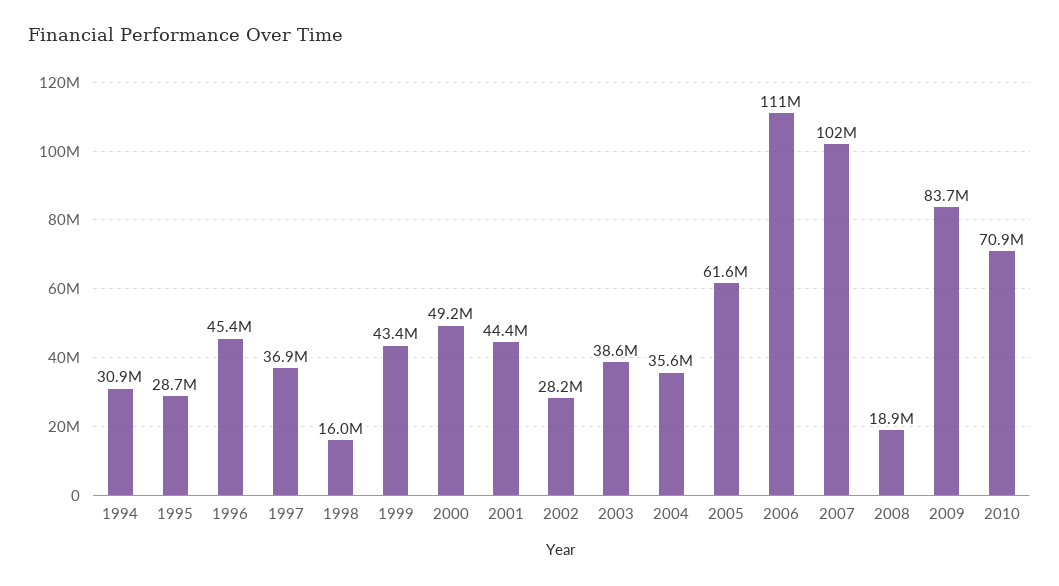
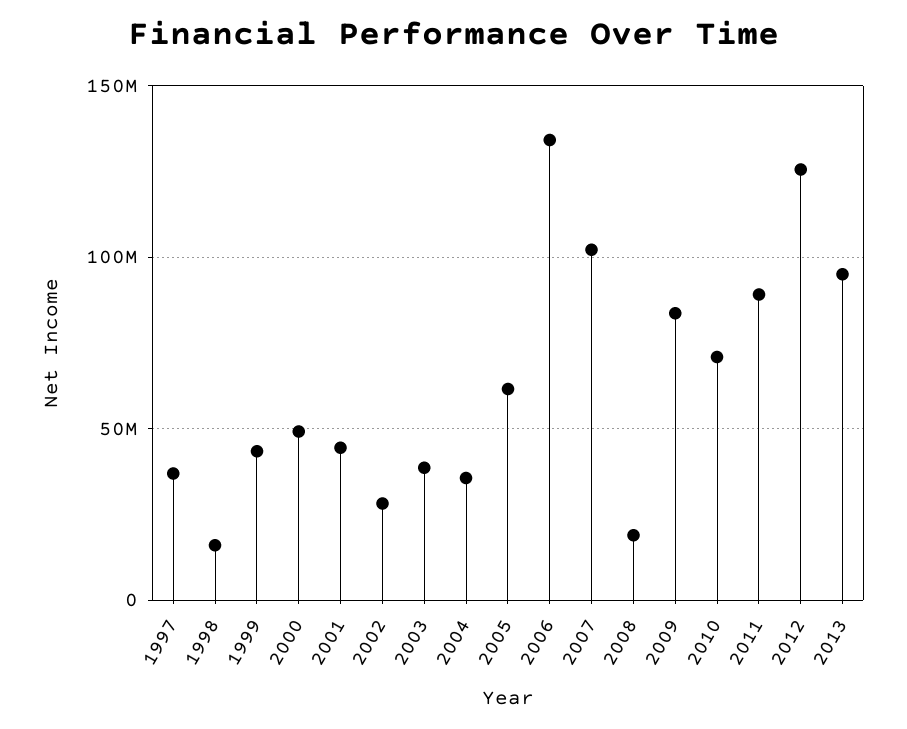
1994: 30900000 -> none
1995: 28700000 -> none
1996: 45400000 -> none
2006: 111000000 -> 135000000
2011: none -> 90000000
2012: none -> 125000000
2013: none -> 95000000

